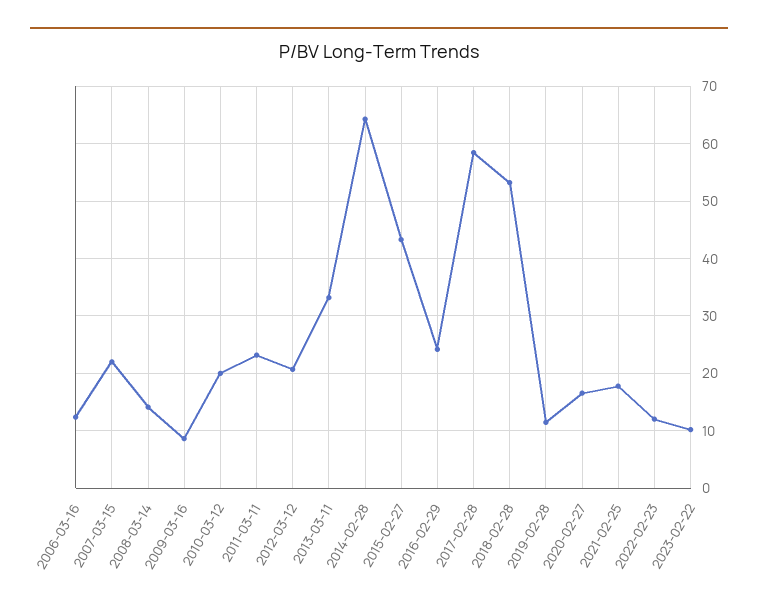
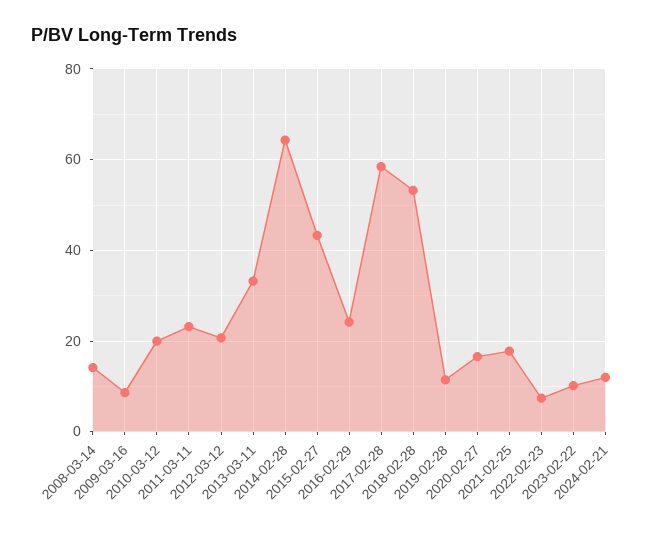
2006-03-16: 12 -> none
2007-03-15: 22 -> none
2022-02-23: 12 -> 8
2024-02-21: none -> 12

